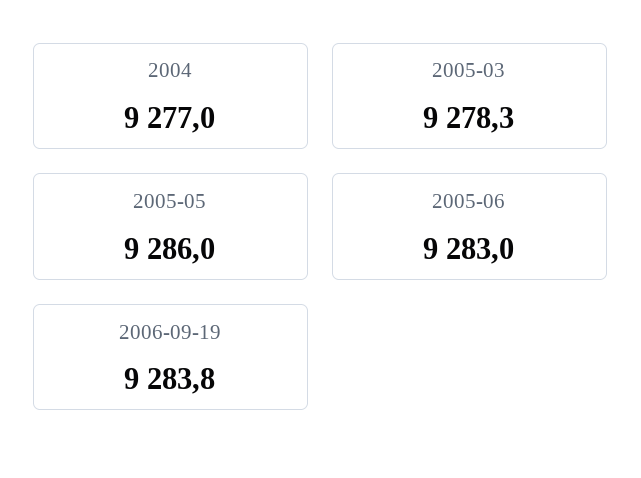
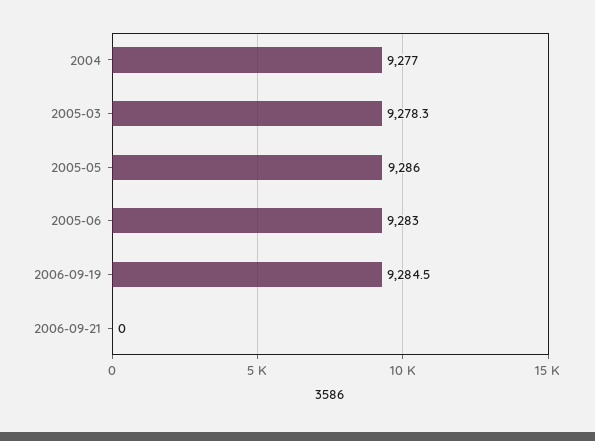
2006-09-19: 9283.8 -> 9284.5
2006-09-21: none -> 0

